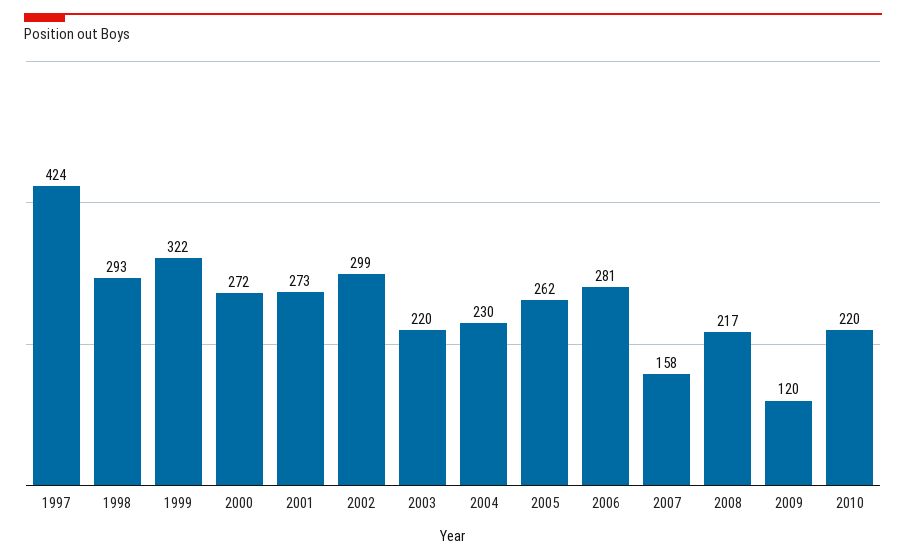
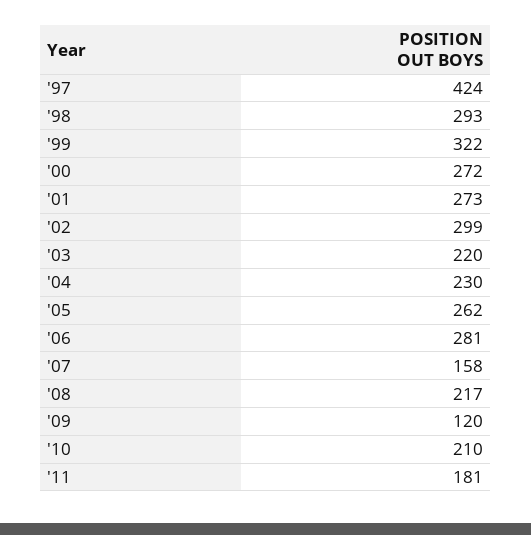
2010: 220 -> 210
'11: none -> 181

